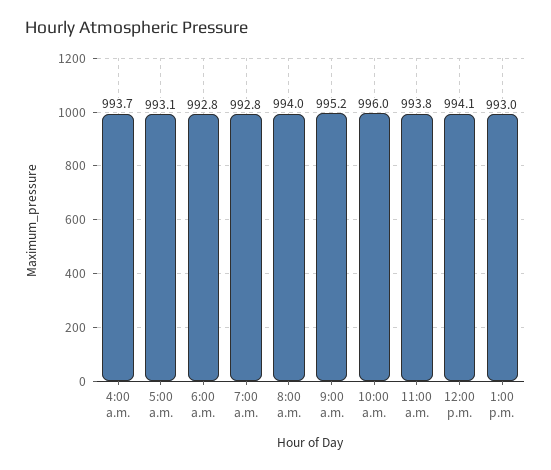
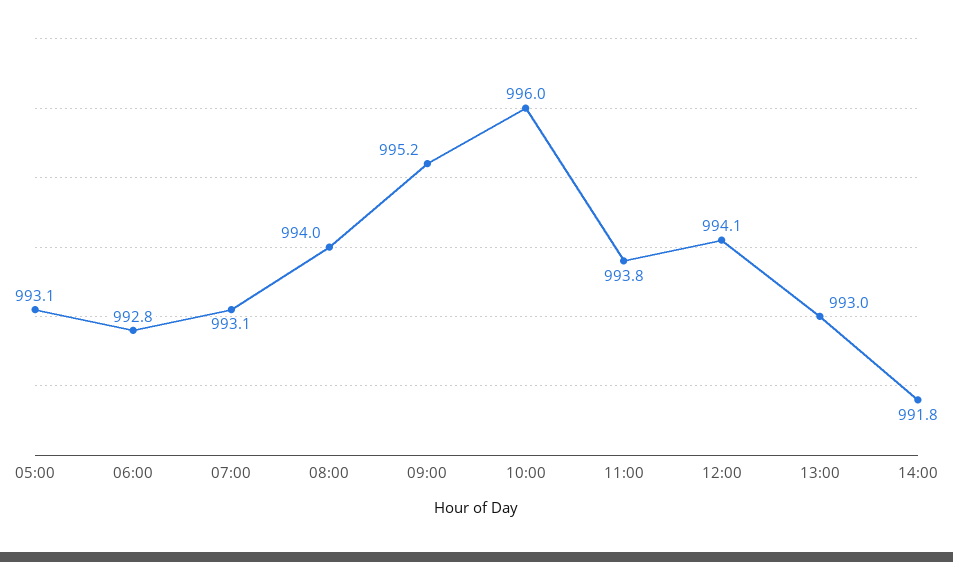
4:00 a.m.: 993.7 -> none
7:00 a.m.: 992.8 -> 993.1
14:00: none -> 991.8

